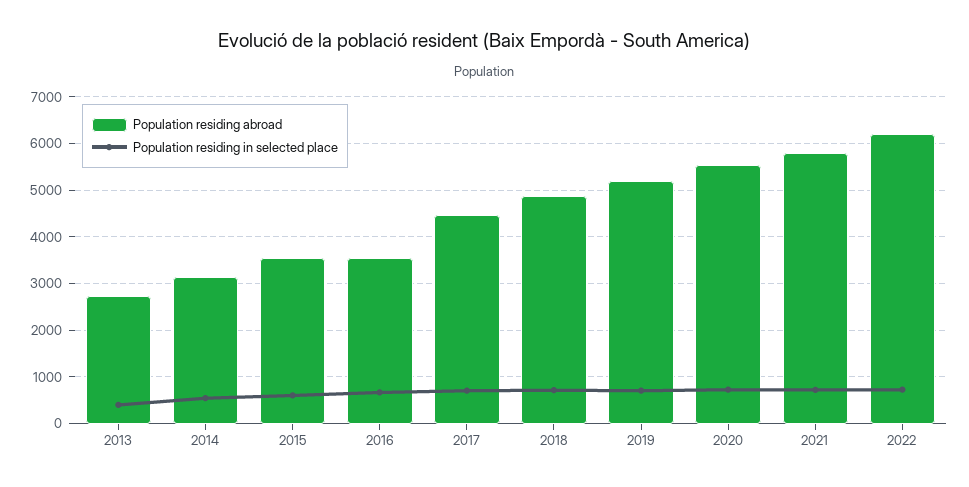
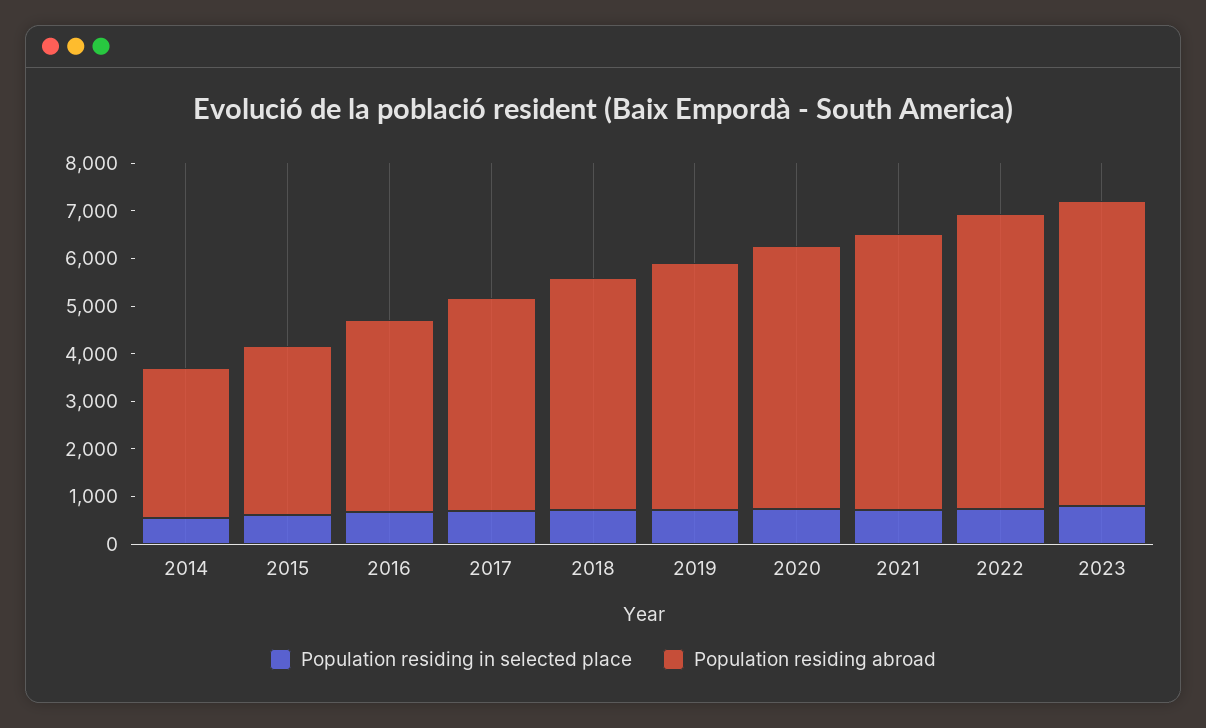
Population residing abroad, 2013: 2800 -> none
Population residing in selected place, 2013: 400 -> none
Population residing abroad, 2016: 3600 -> 4000
Population residing in selected place, 2023: none -> 800
Population residing abroad, 2023: none -> 6400

